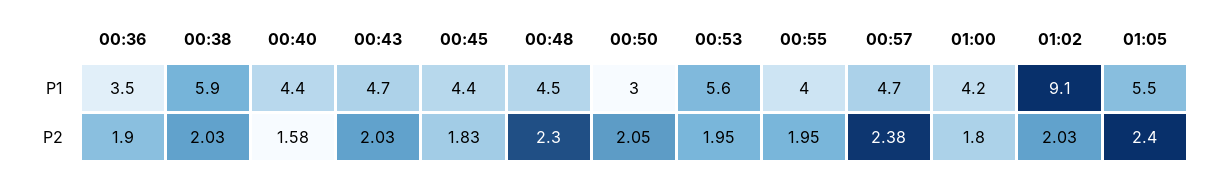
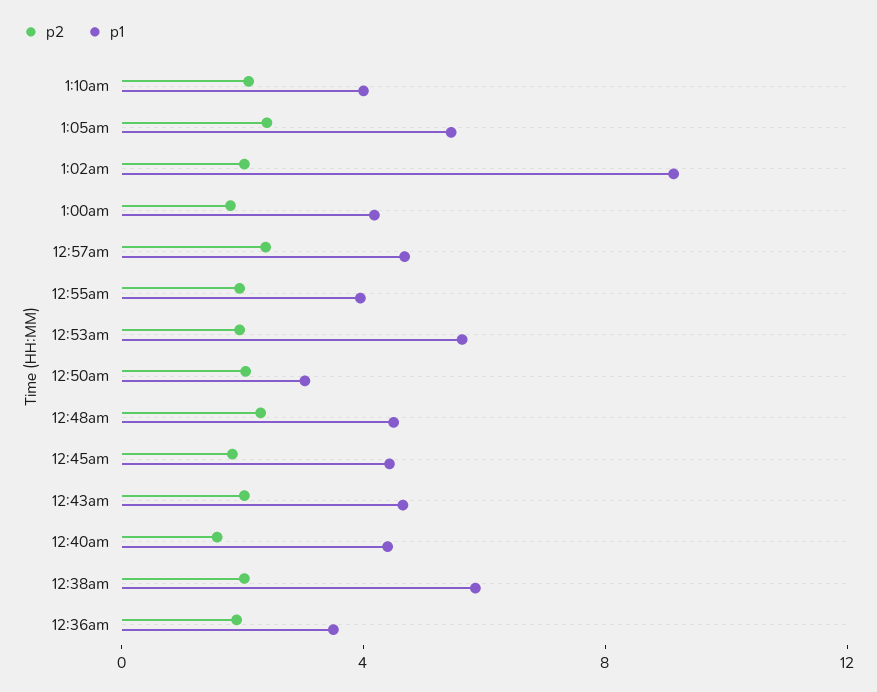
P2, 1:10am: none -> 2
P1, 1:10am: none -> 4

